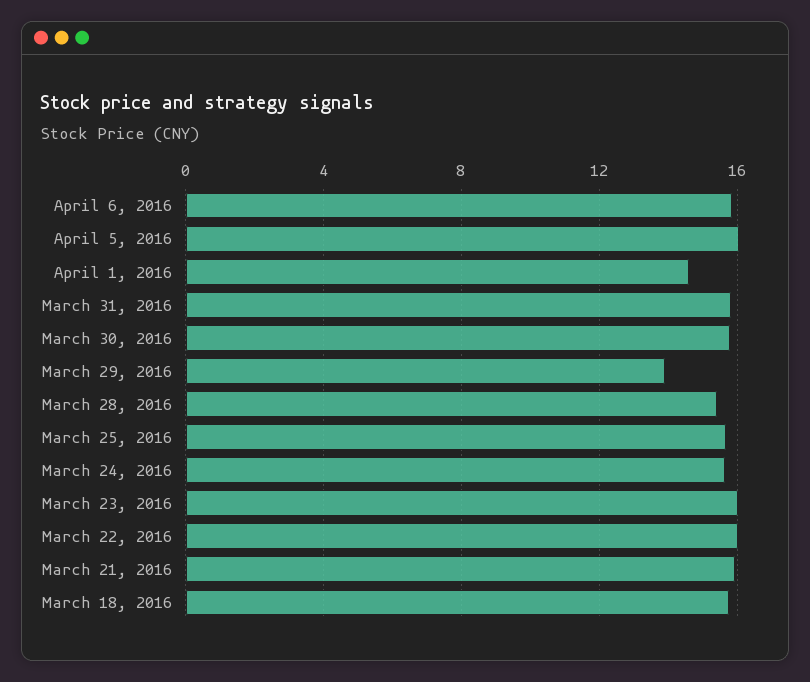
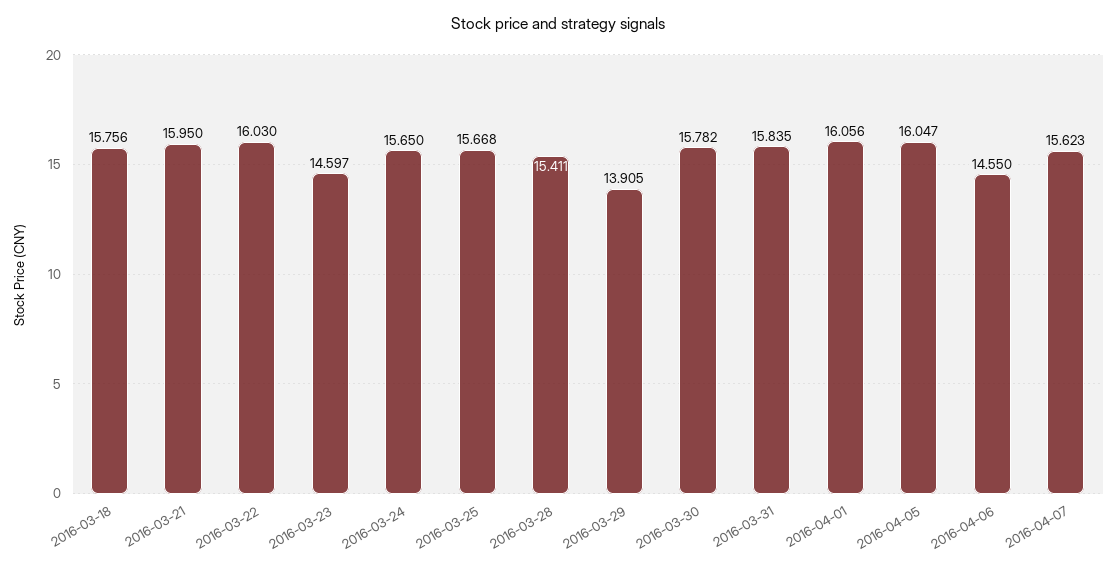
April 6, 2016: 16 -> 14.55
April 1, 2016: 14.5 -> 16.056
March 23, 2016: 16 -> 14.597
2016-04-07: none -> 15.623

